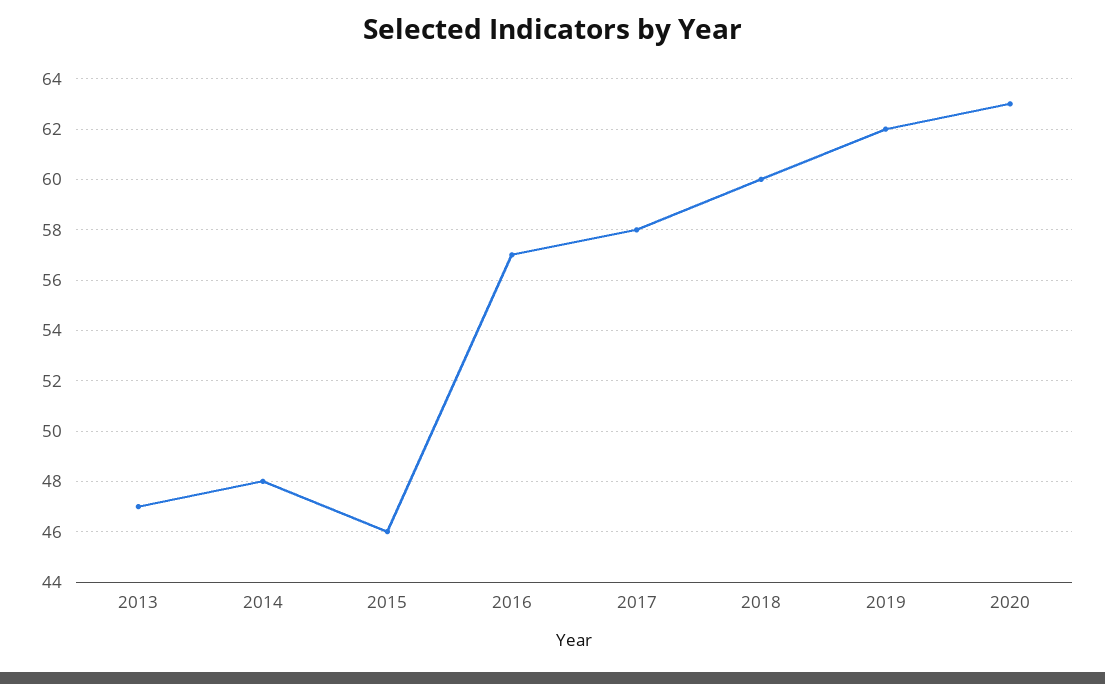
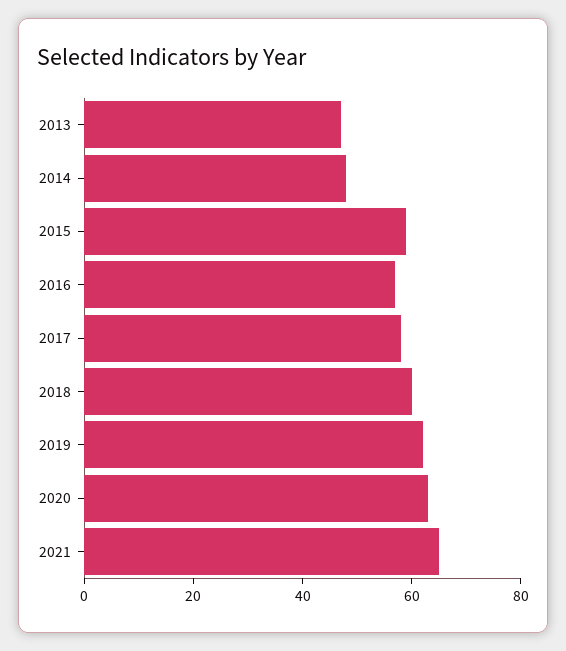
2015: 46 -> 60
2021: none -> 65

